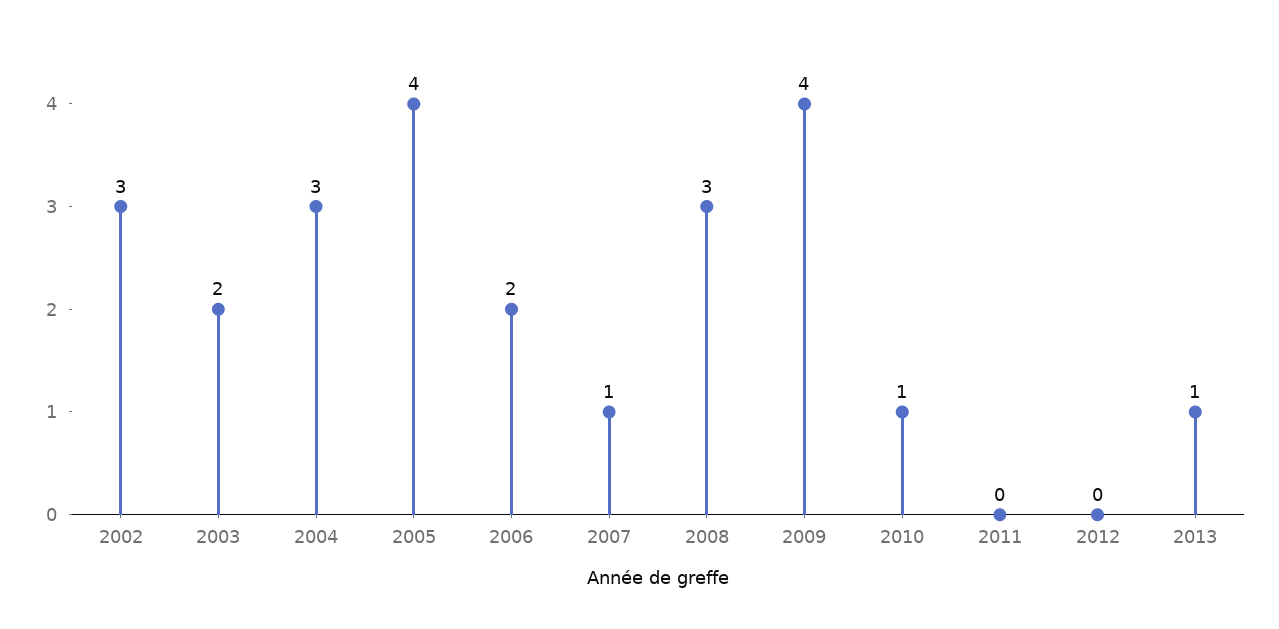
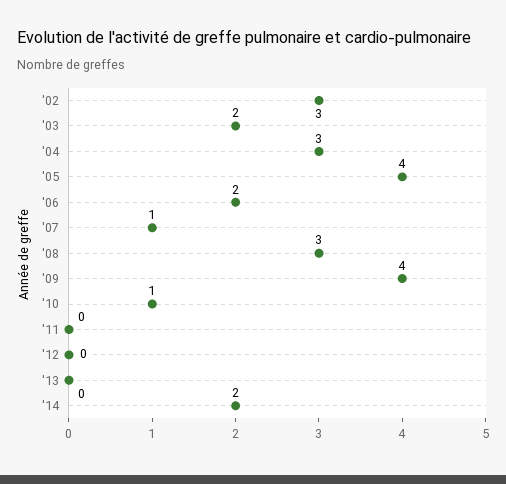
2013: 1 -> 0
'14: none -> 2

